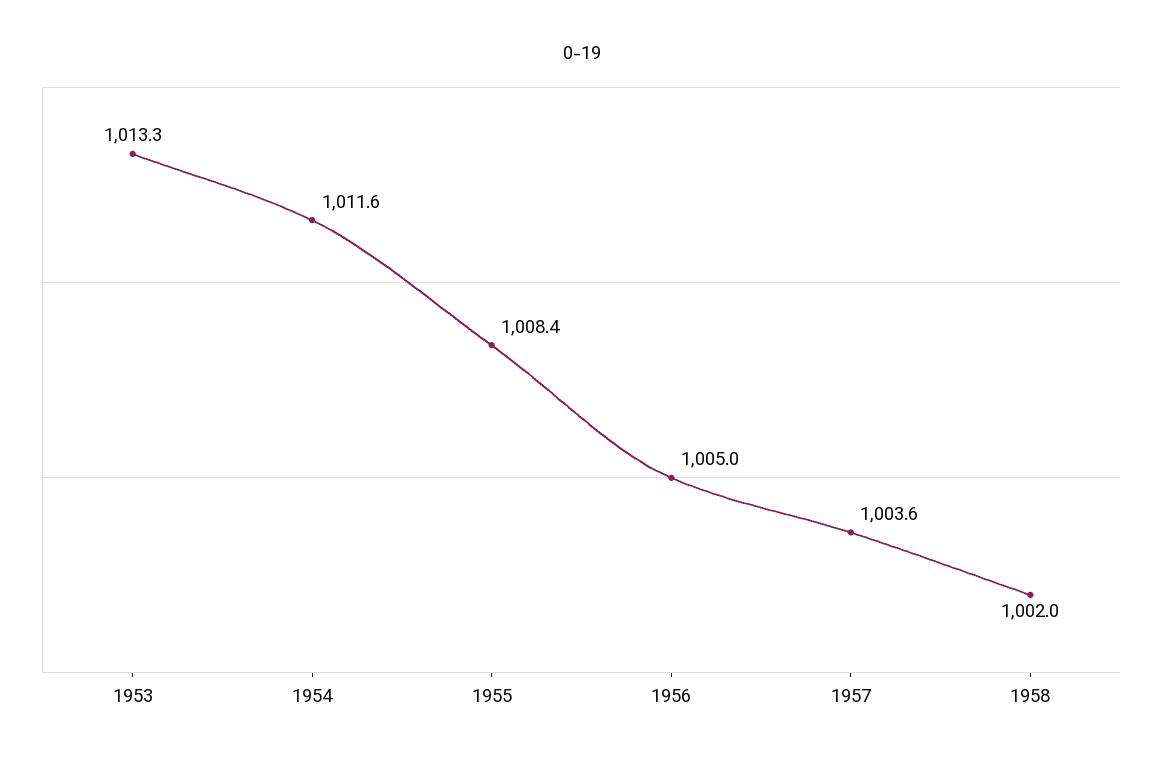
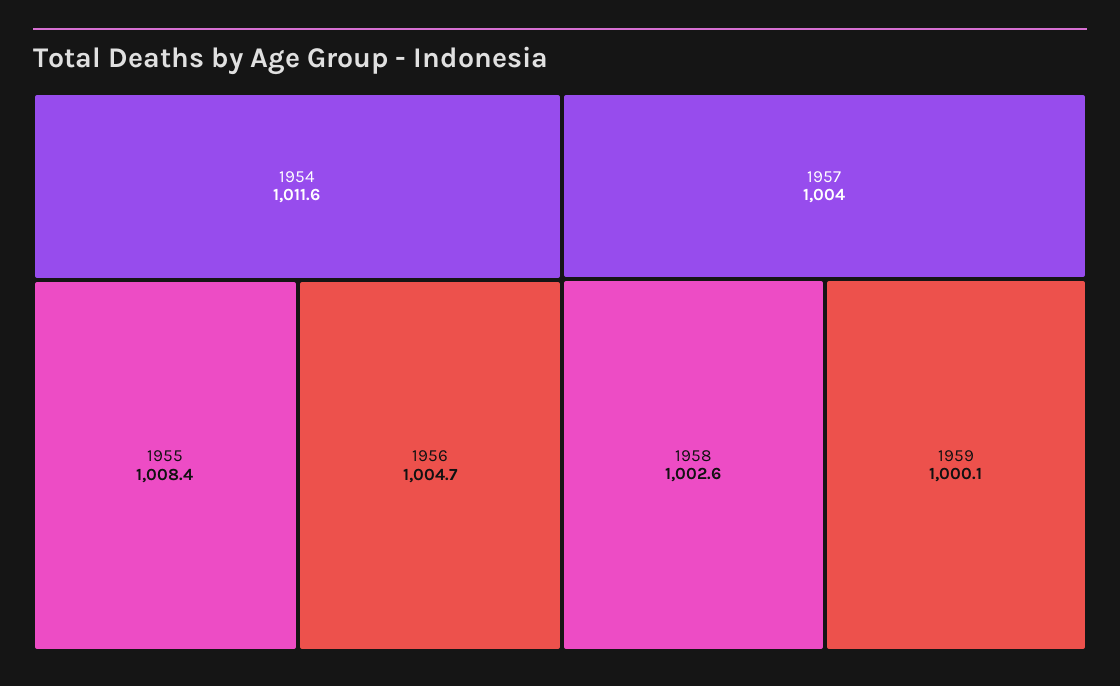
1953: 1013.3 -> none
1956: 1005 -> 1004.7
1957: 1003.6 -> 1004
1958: 1002 -> 1002.6
1959: none -> 1000.1

